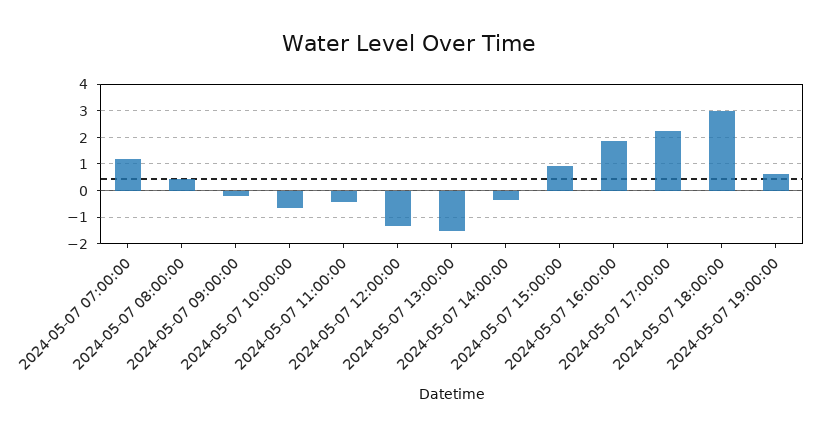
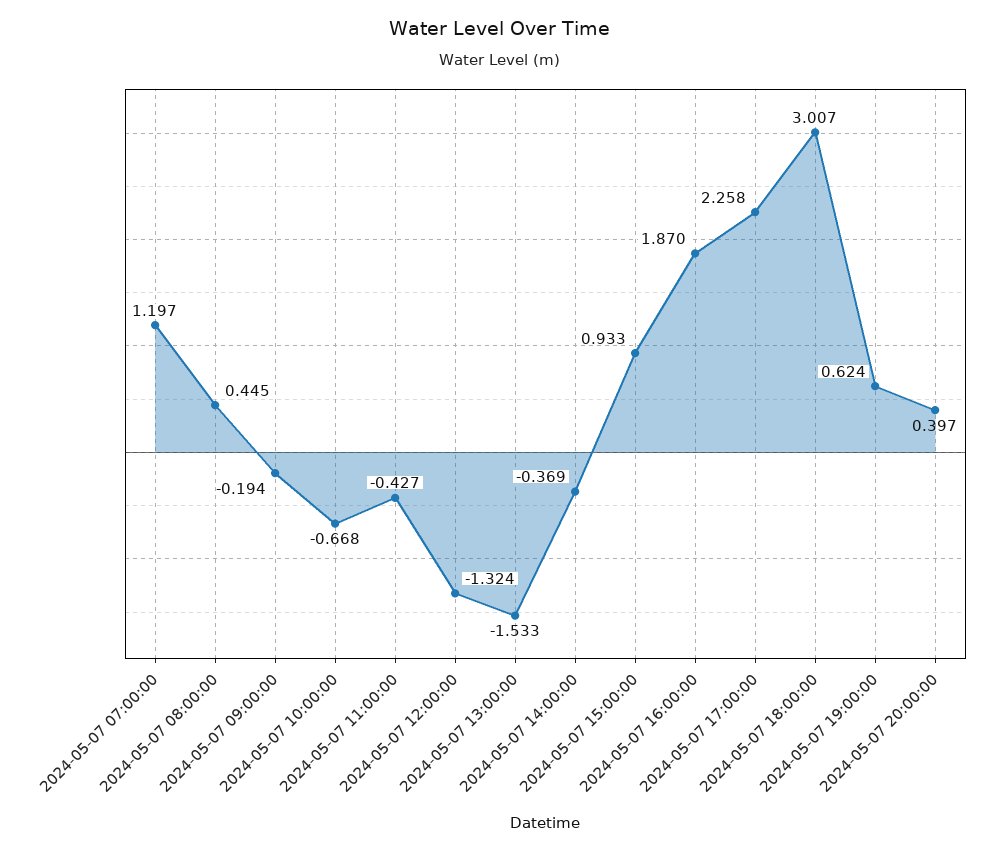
2024-05-07 20:00:00: none -> 0.397

